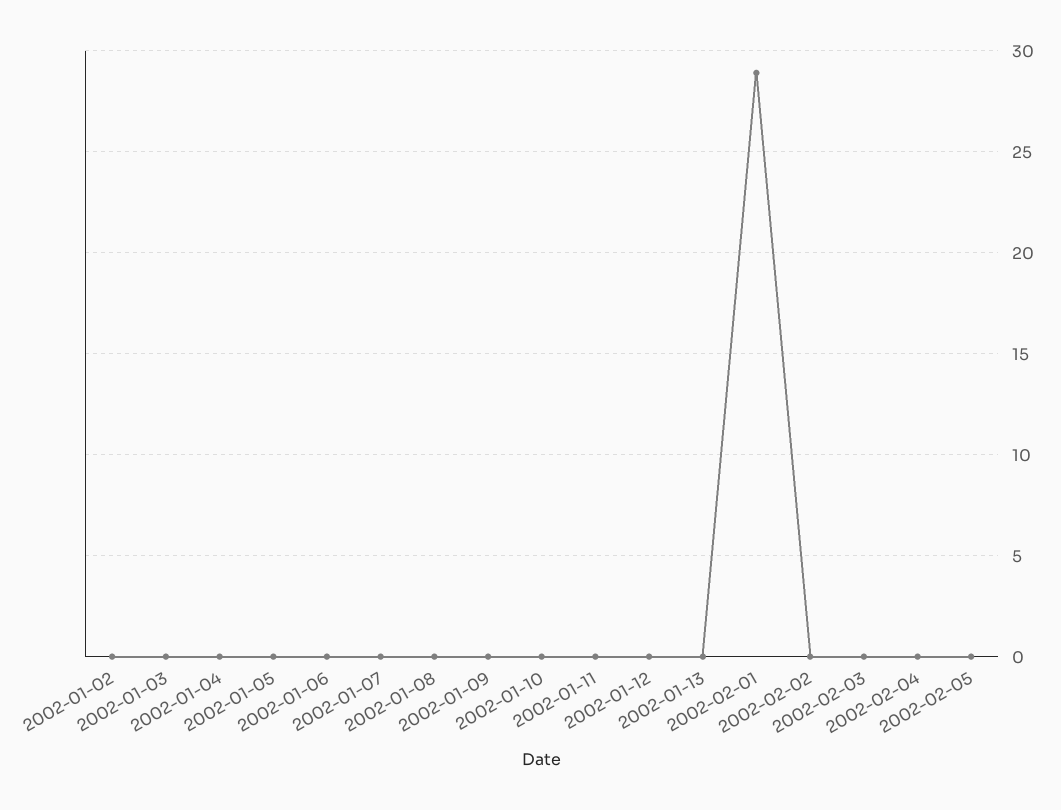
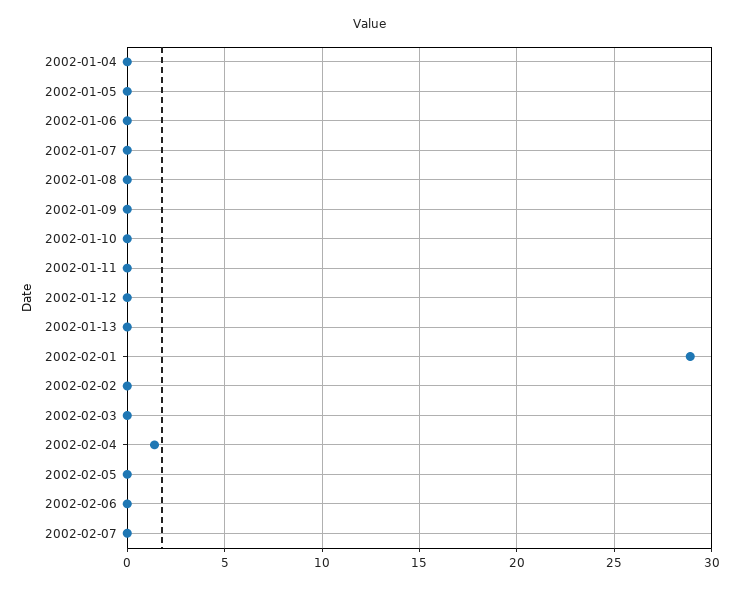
2002-01-02: 0 -> none
2002-01-03: 0 -> none
2002-02-04: 0 -> 1.5
2002-02-06: none -> 0
2002-02-07: none -> 0

